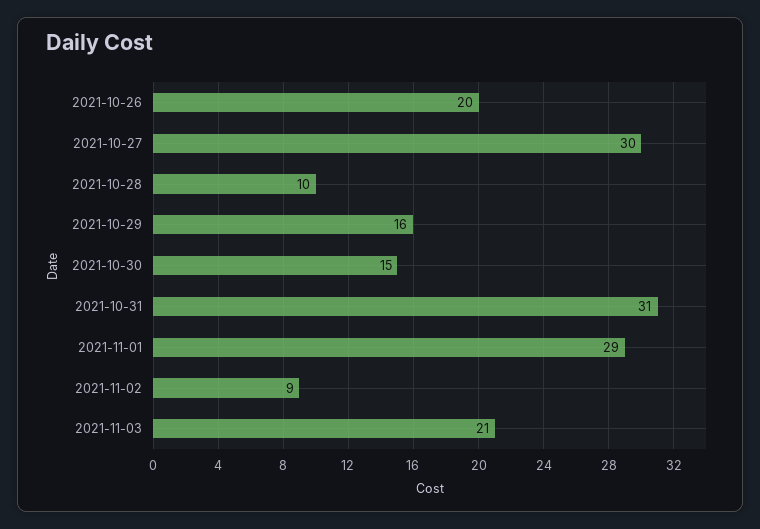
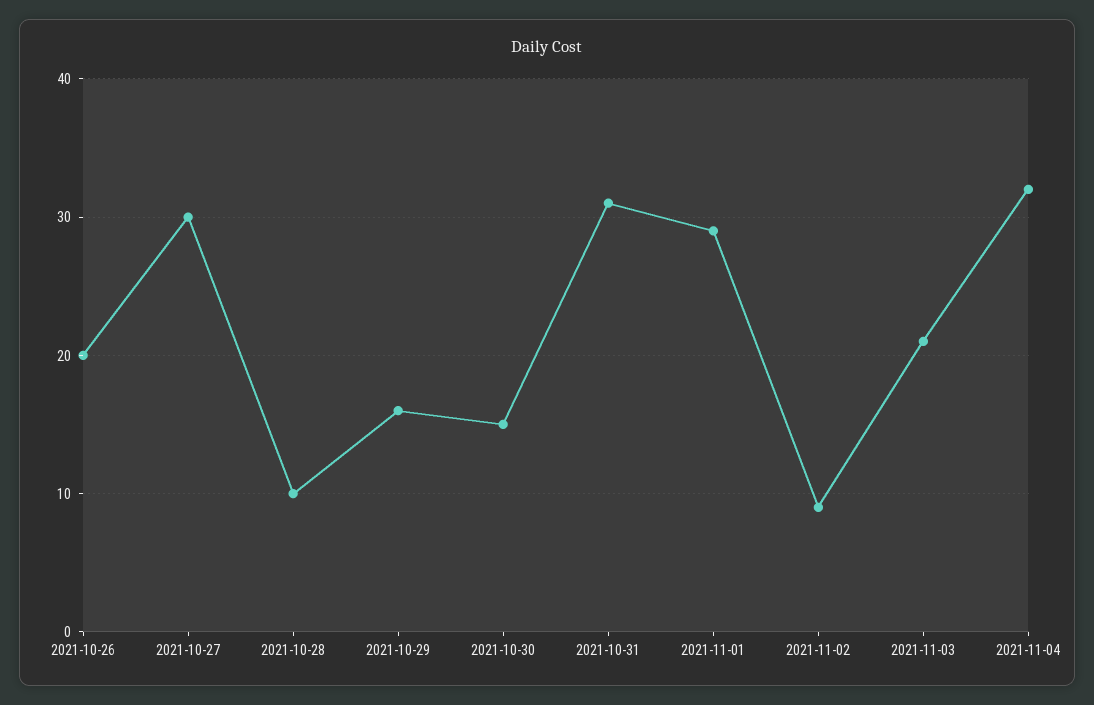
2021-11-04: none -> 32

